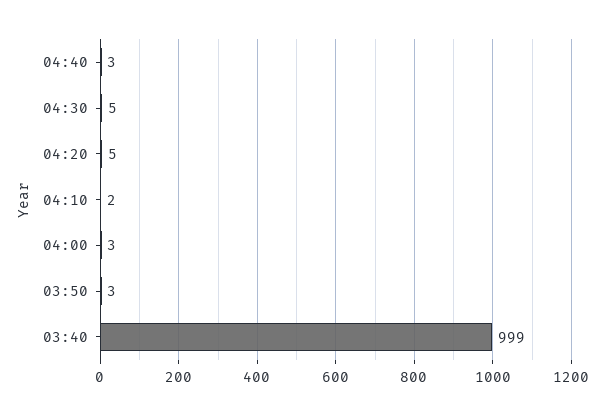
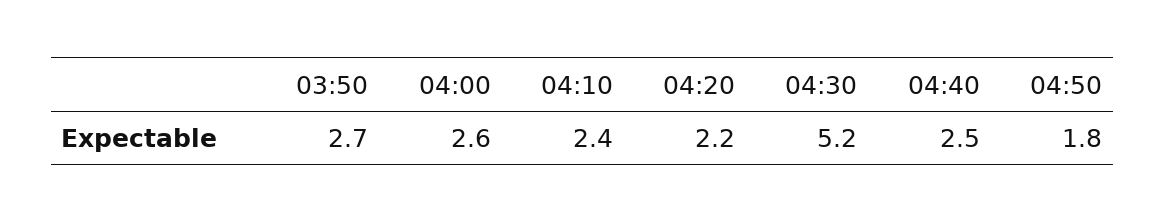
04:20: 5 -> 2.2
03:40: 999 -> none
04:50: none -> 1.8

